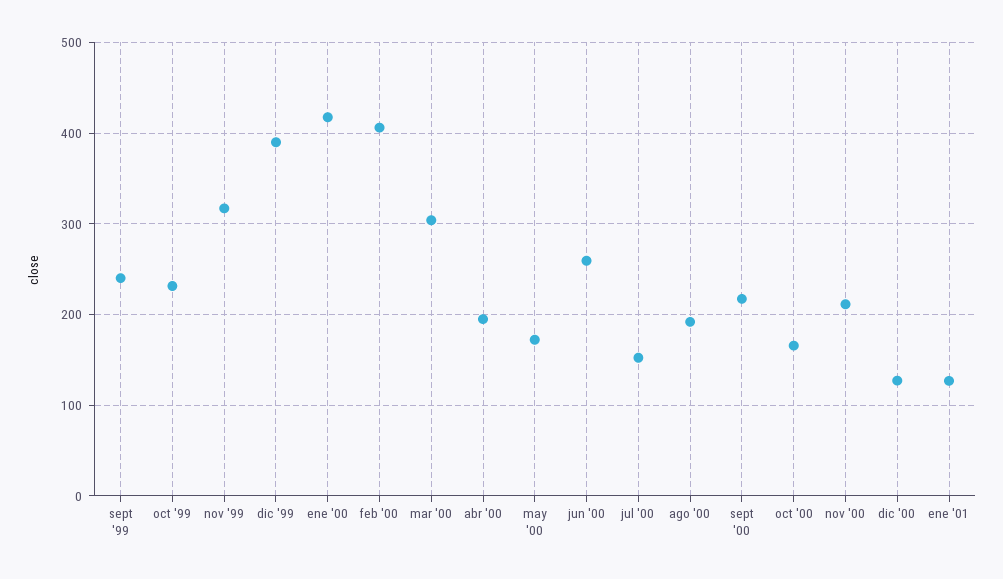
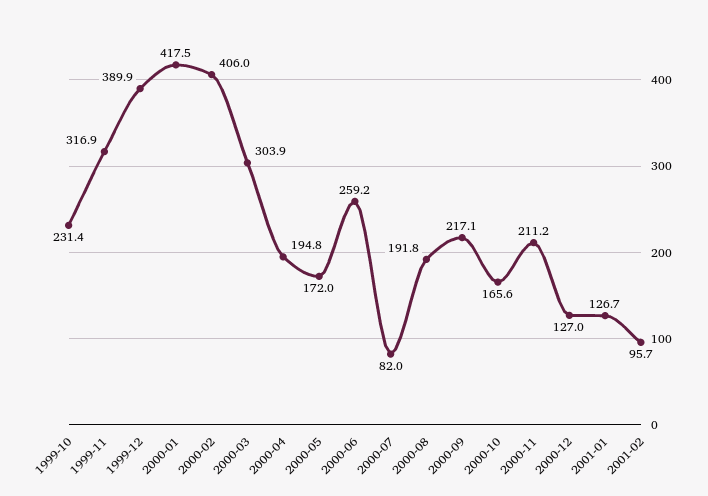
sept '99: 240 -> none
jul '00: 150 -> 82
2001-02: none -> 95.7

